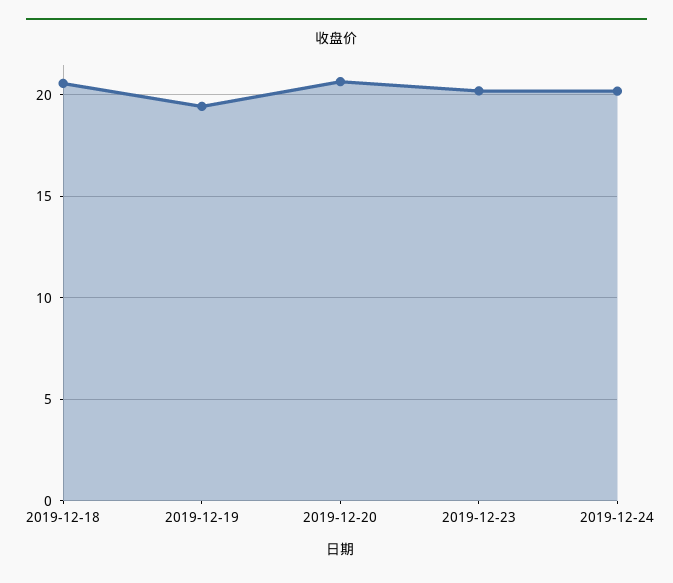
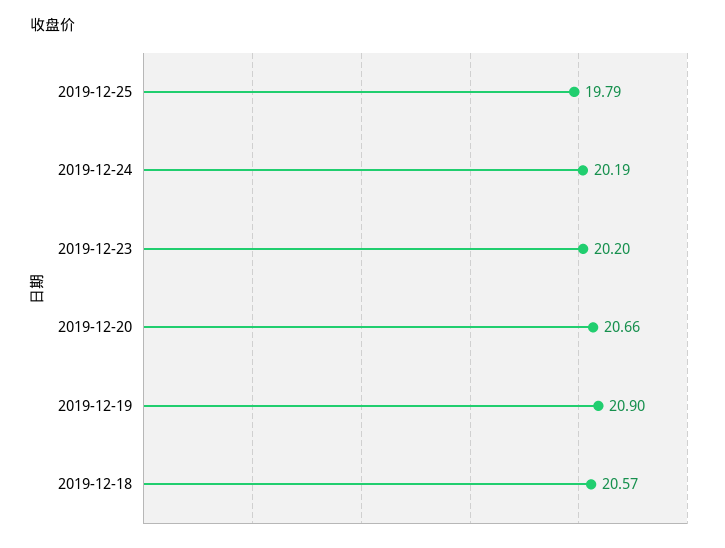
2019-12-19: 19.5 -> 20.9
2019-12-25: none -> 19.79

